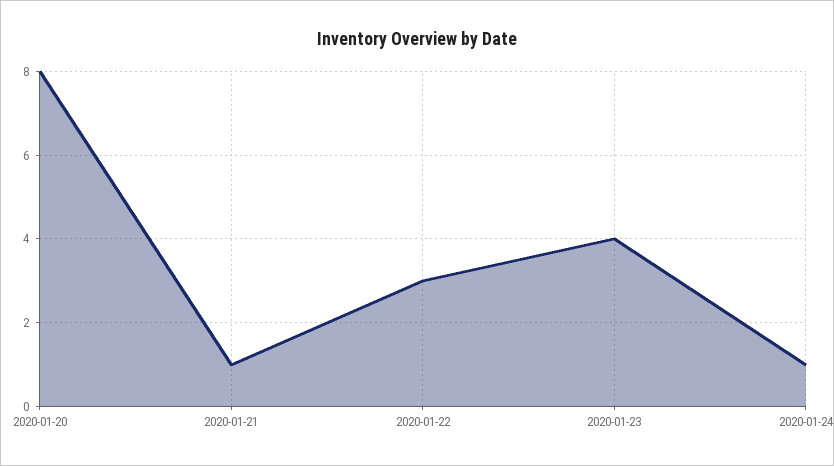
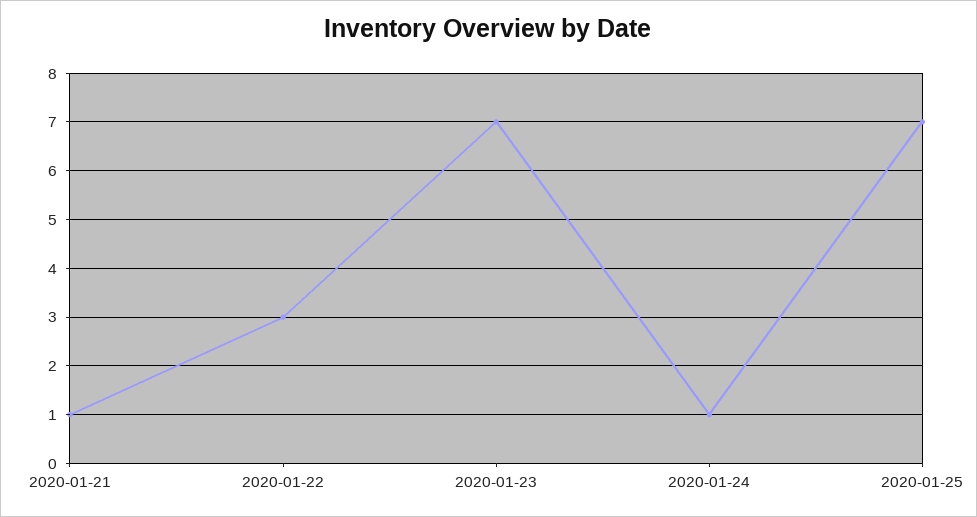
2020-01-20: 8 -> none
2020-01-23: 4 -> 7
2020-01-25: none -> 7

